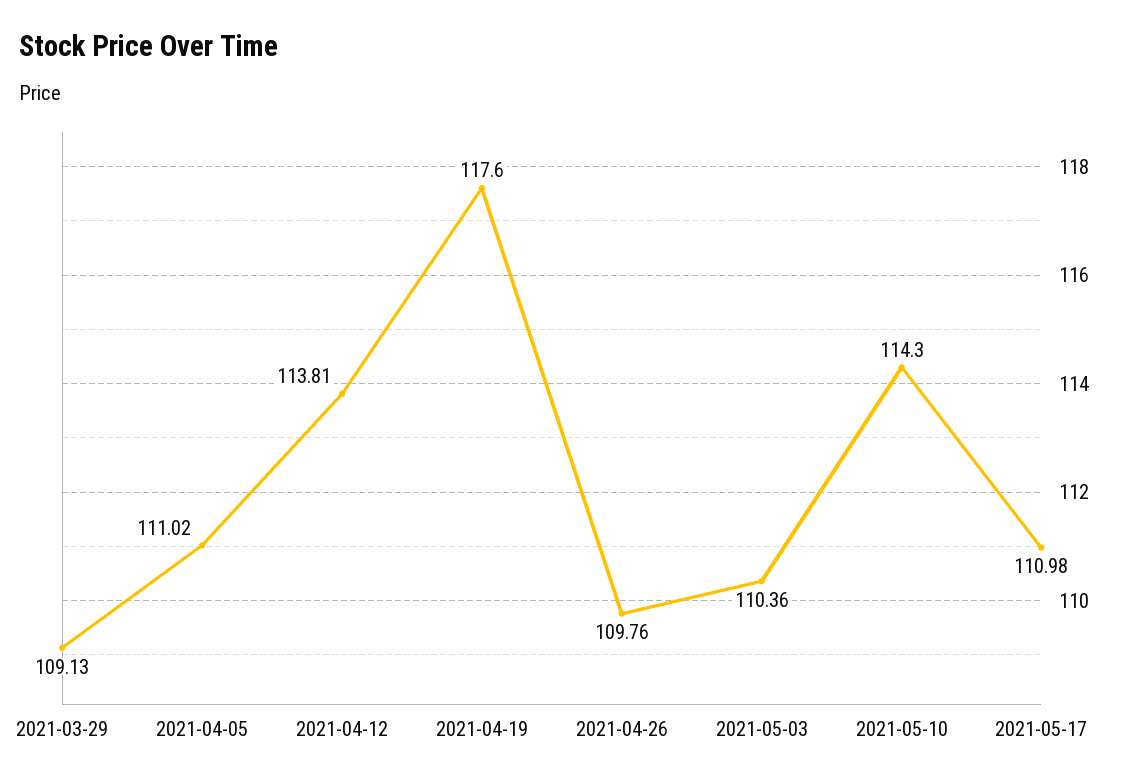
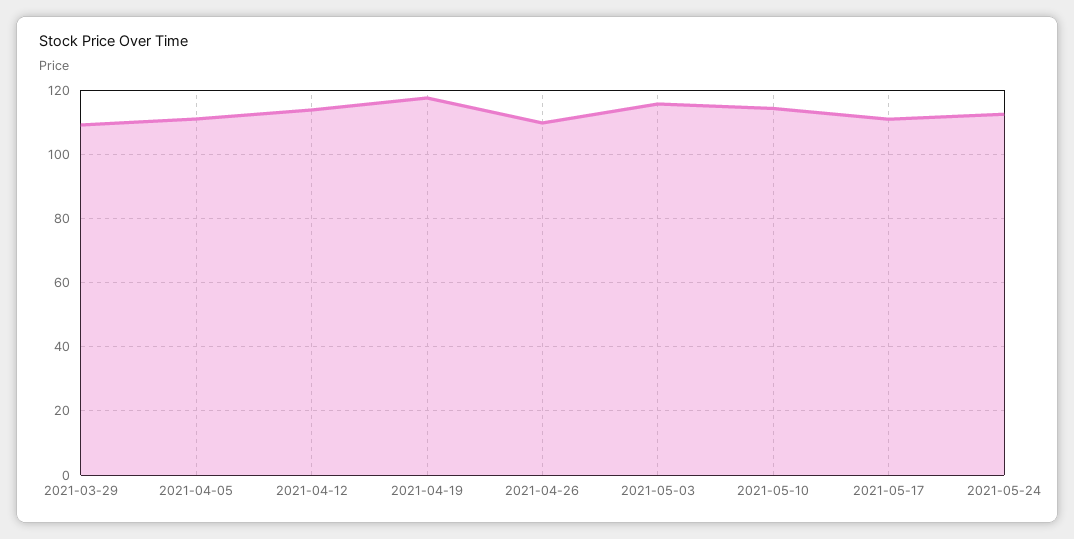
2021-05-03: 110.36 -> 116
2021-05-24: none -> 112

